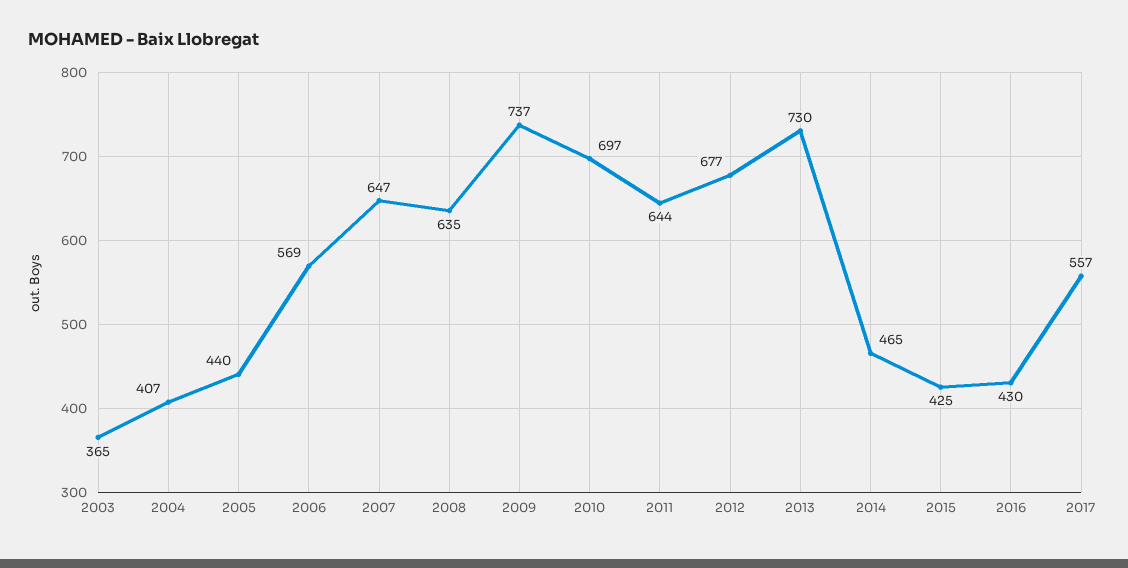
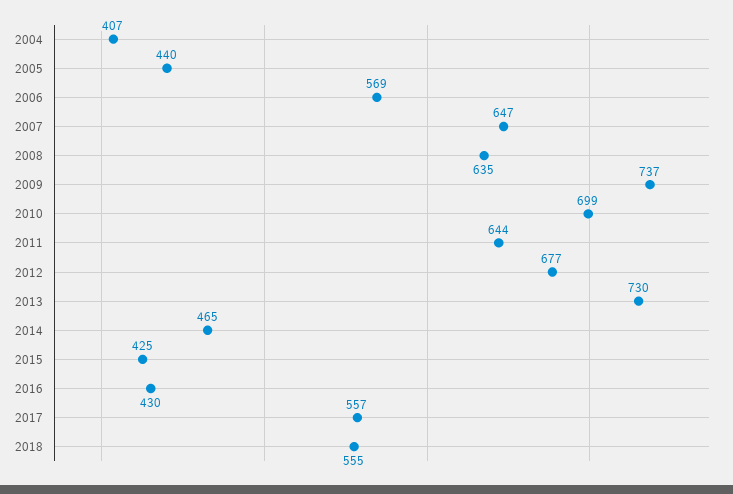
2003: 365 -> none
2010: 697 -> 699
2018: none -> 555

